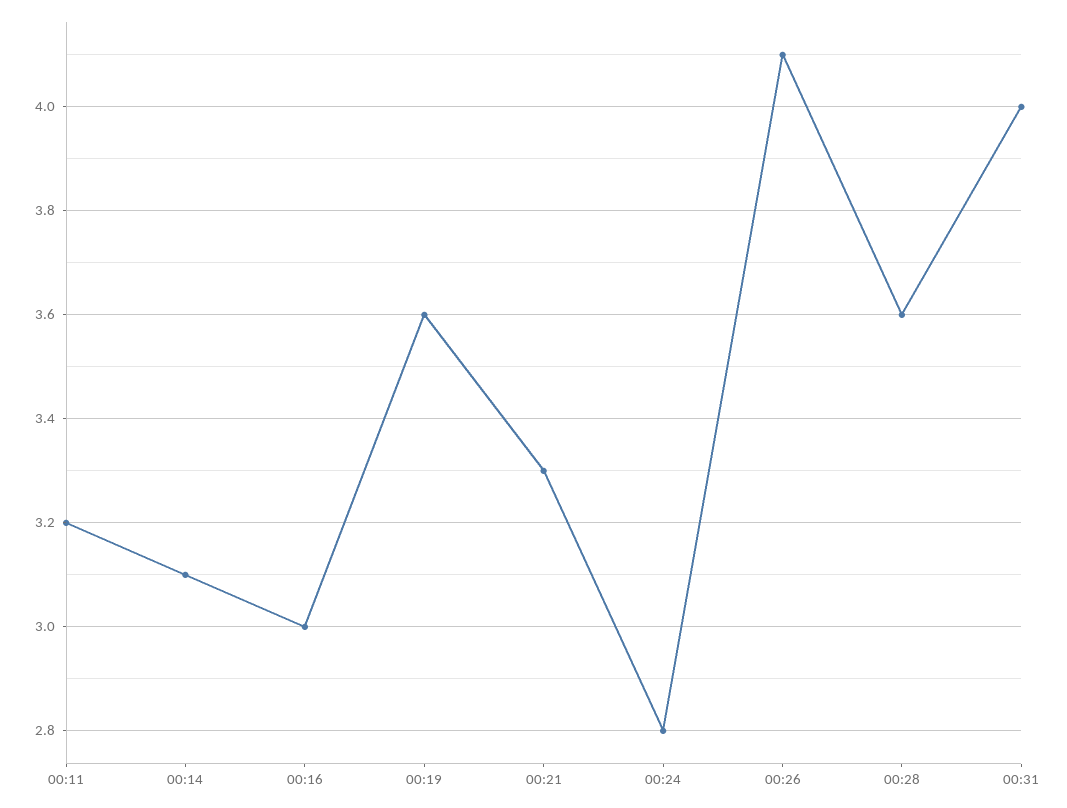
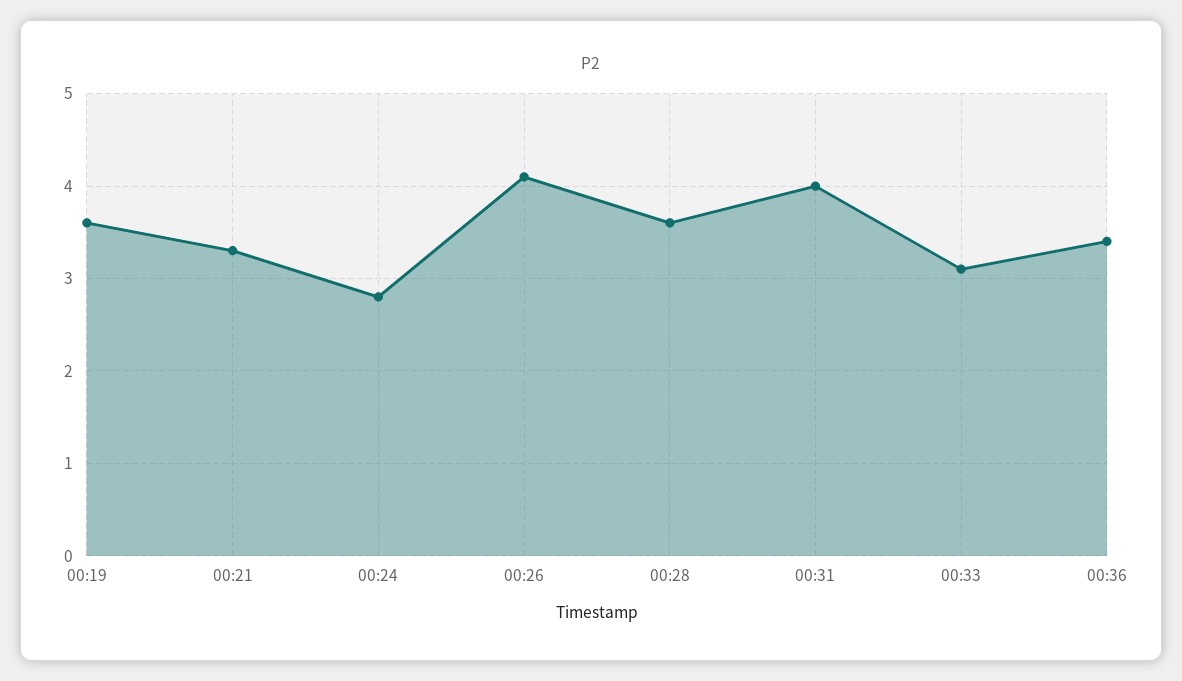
00:11: 3.2 -> none
00:14: 3.1 -> none
00:16: 3 -> none
00:33: none -> 3.1
00:36: none -> 3.4

